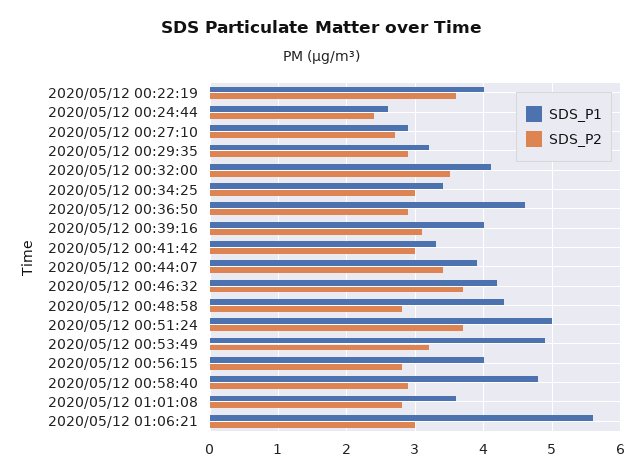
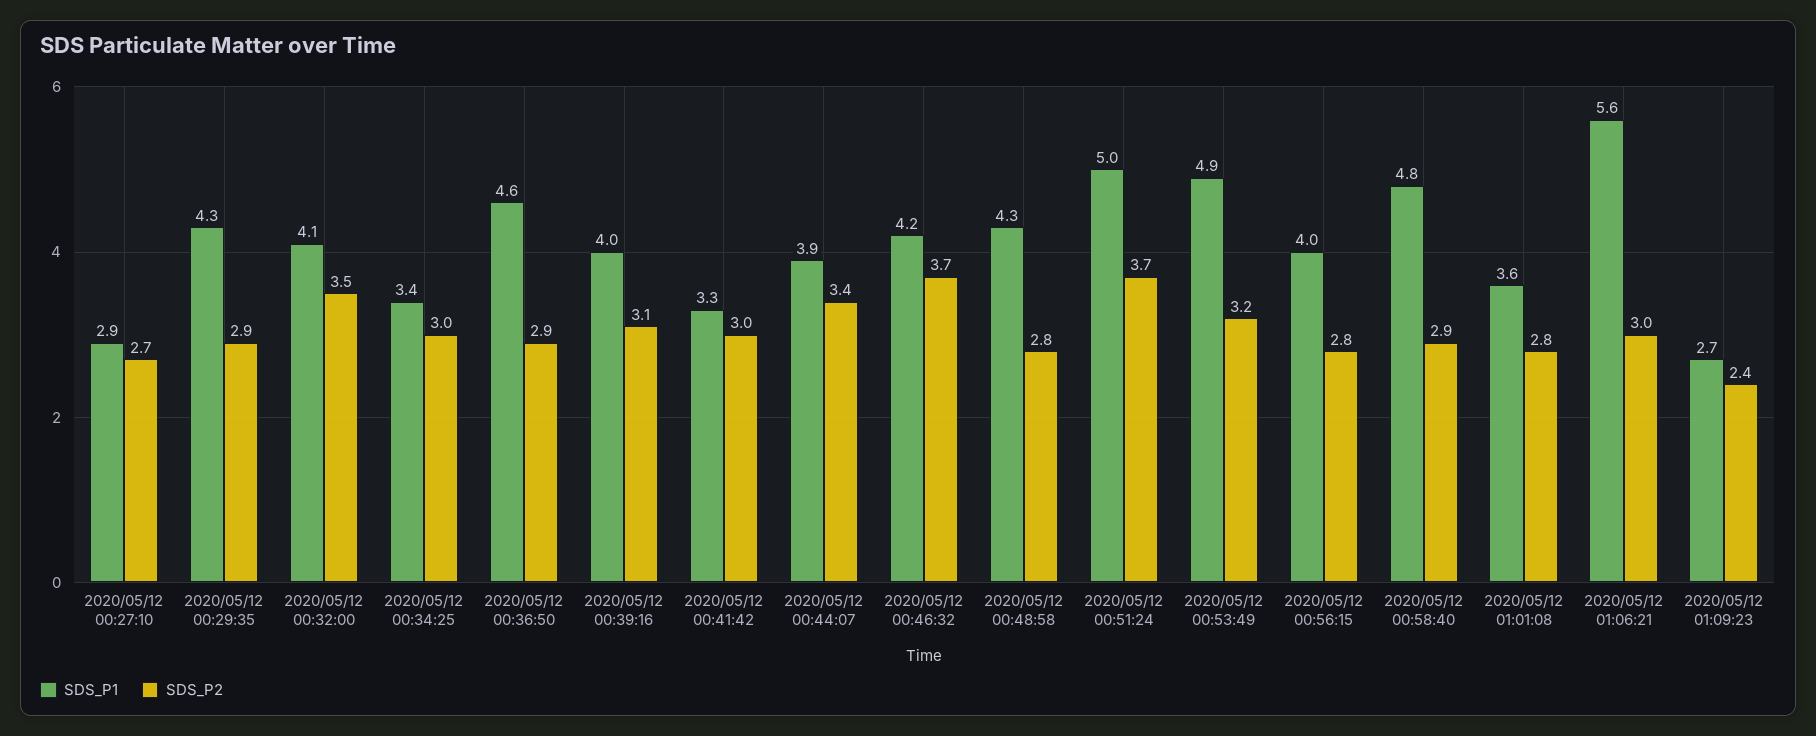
SDS_P1, 2020/05/12 00:22:19: 4 -> none
SDS_P2, 2020/05/12 00:22:19: 3.6 -> none
SDS_P1, 2020/05/12 00:24:44: 2.6 -> none
SDS_P2, 2020/05/12 00:24:44: 2.4 -> none
SDS_P1, 2020/05/12 00:29:35: 3.2 -> 4.3
SDS_P1, 2020/05/12 01:09:23: none -> 2.7
SDS_P2, 2020/05/12 01:09:23: none -> 2.4

